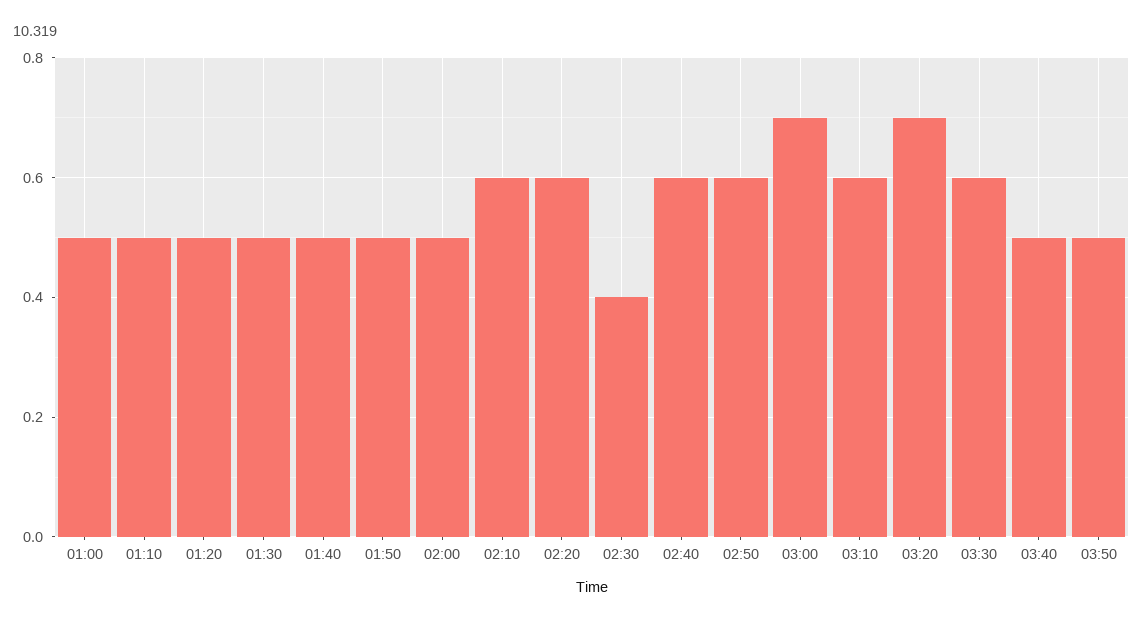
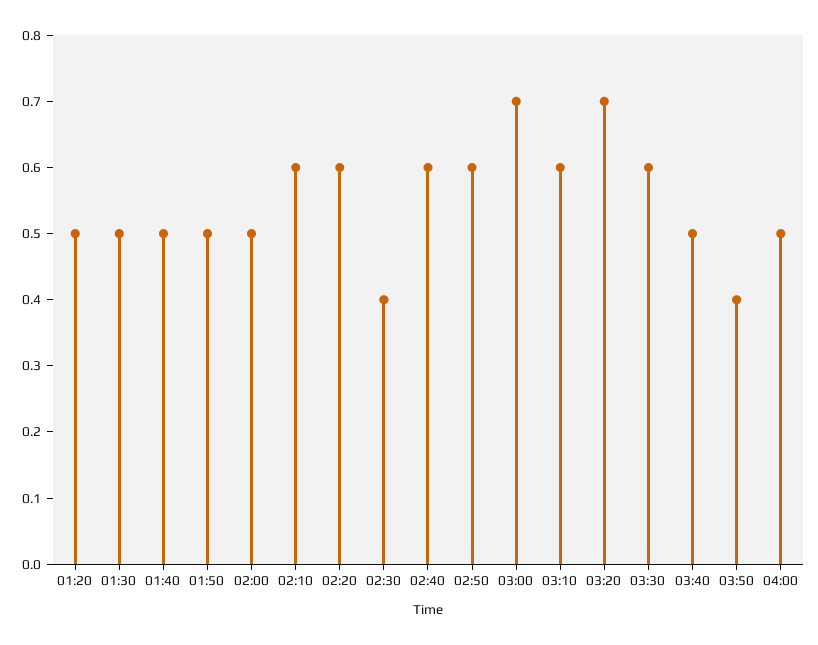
01:00: 0.5 -> none
01:10: 0.5 -> none
03:50: 0.5 -> 0.4
04:00: none -> 0.5

